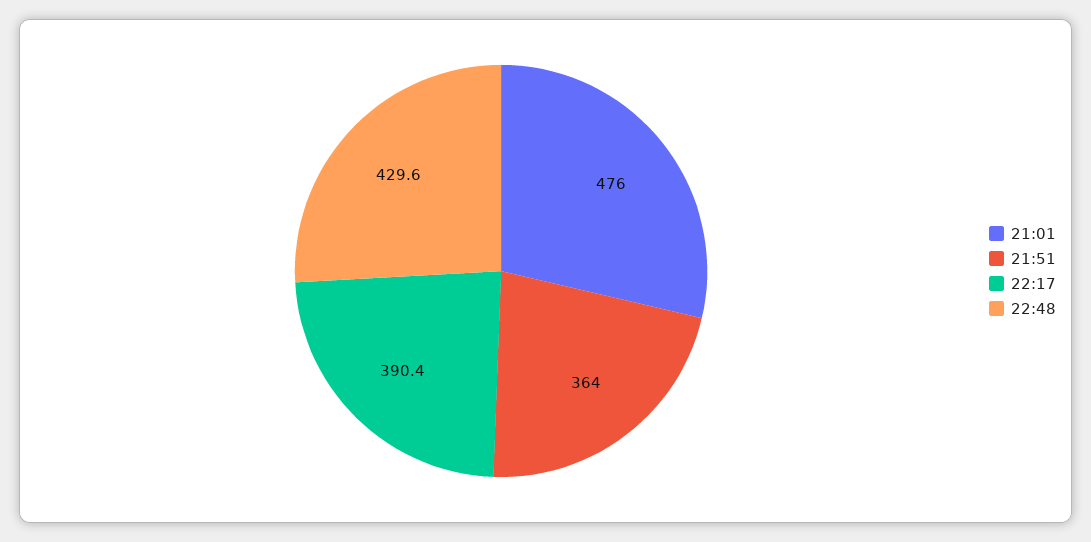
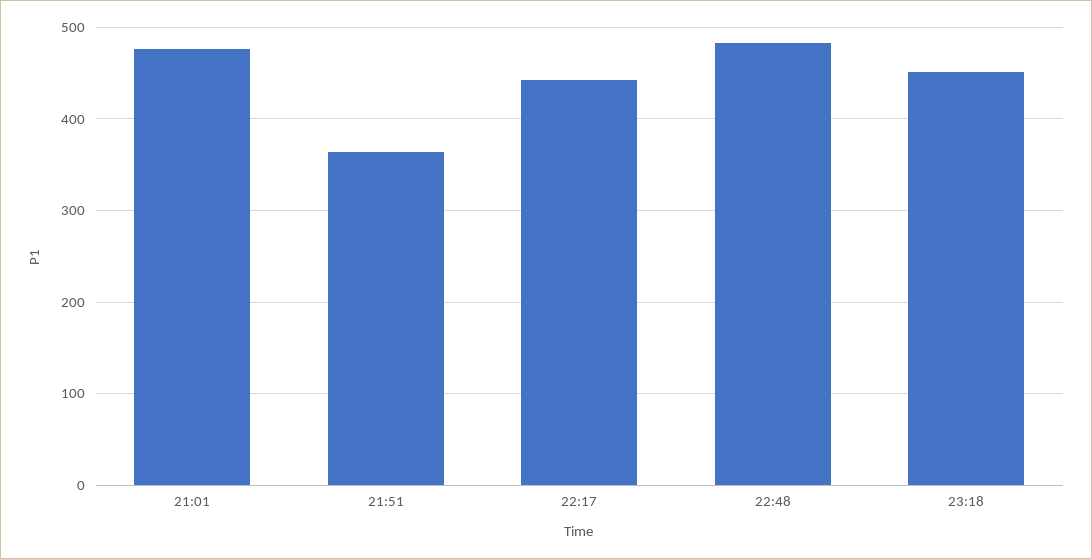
22:17: 390.4 -> 440
22:48: 429.6 -> 480
23:18: none -> 450

